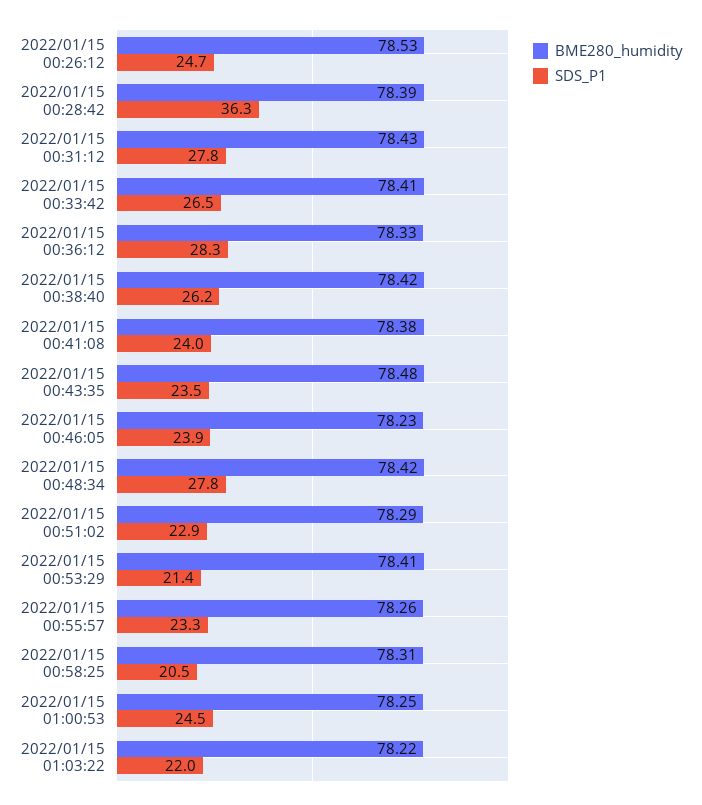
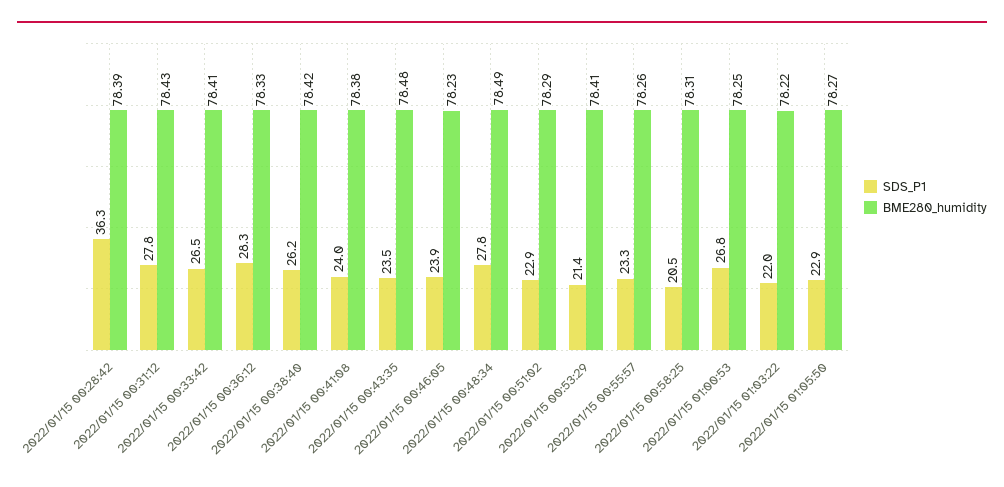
BME280_humidity, 2022/01/15 00:26:12: 78.53 -> none
SDS_P1, 2022/01/15 00:26:12: 24.7 -> none
BME280_humidity, 2022/01/15 00:48:34: 78.42 -> 78.49
SDS_P1, 2022/01/15 01:00:53: 24.5 -> 26.8
SDS_P1, 2022/01/15 01:05:50: none -> 22.9
BME280_humidity, 2022/01/15 01:05:50: none -> 78.27

